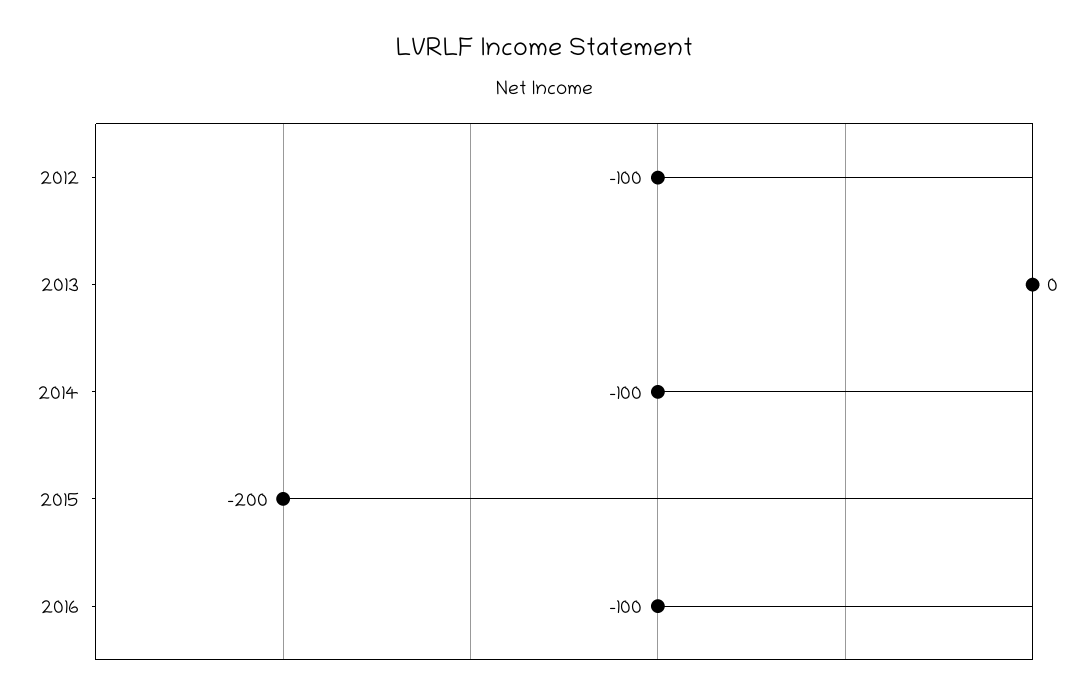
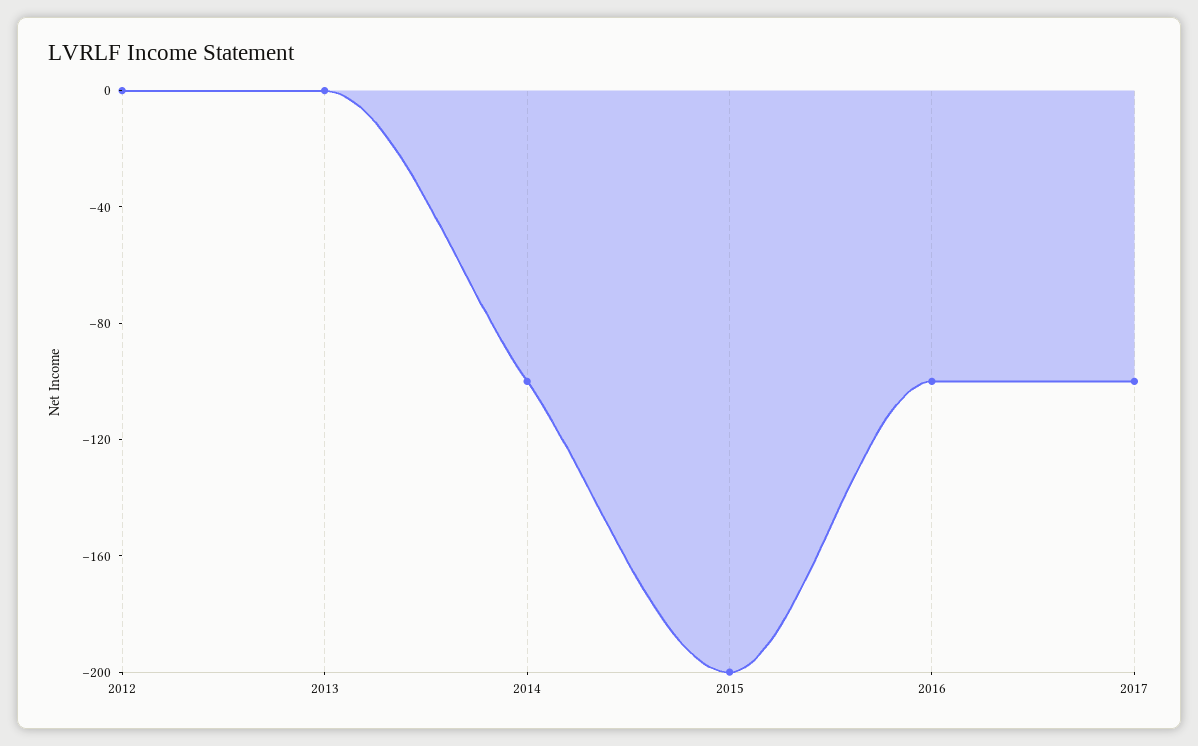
2012: -100 -> 0
2017: none -> -100

